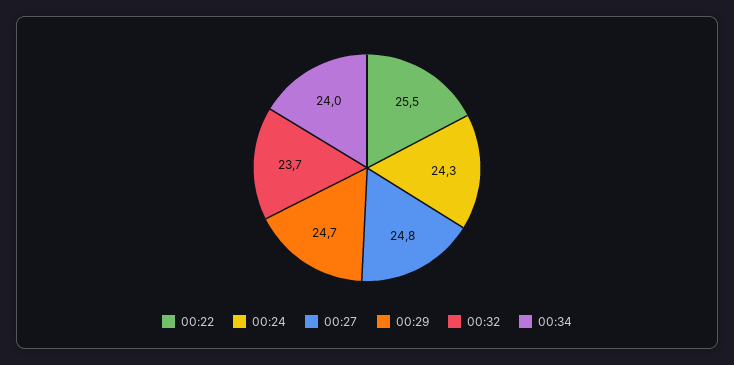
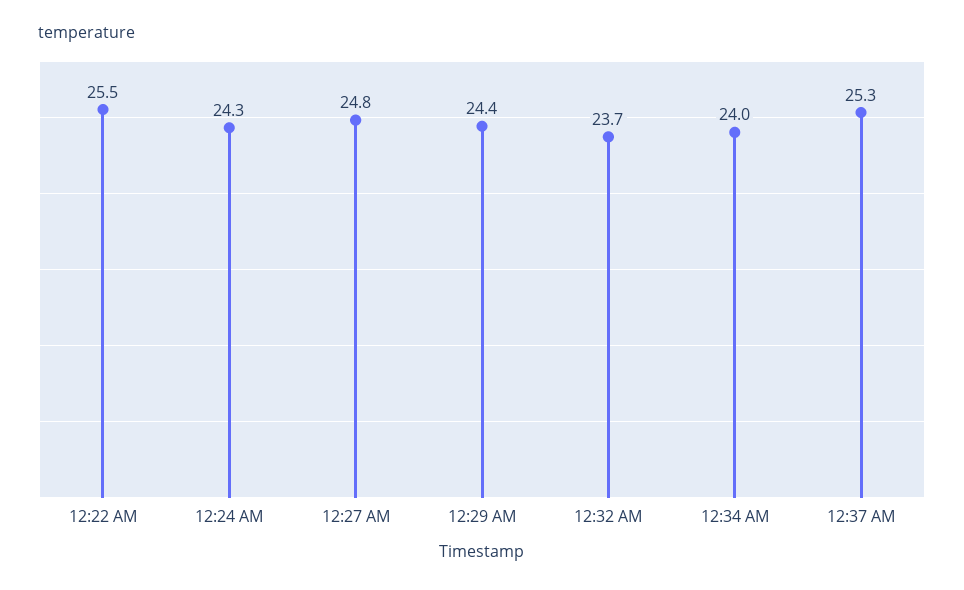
00:29: 24.7 -> 24.4
12:37 AM: none -> 25.3

